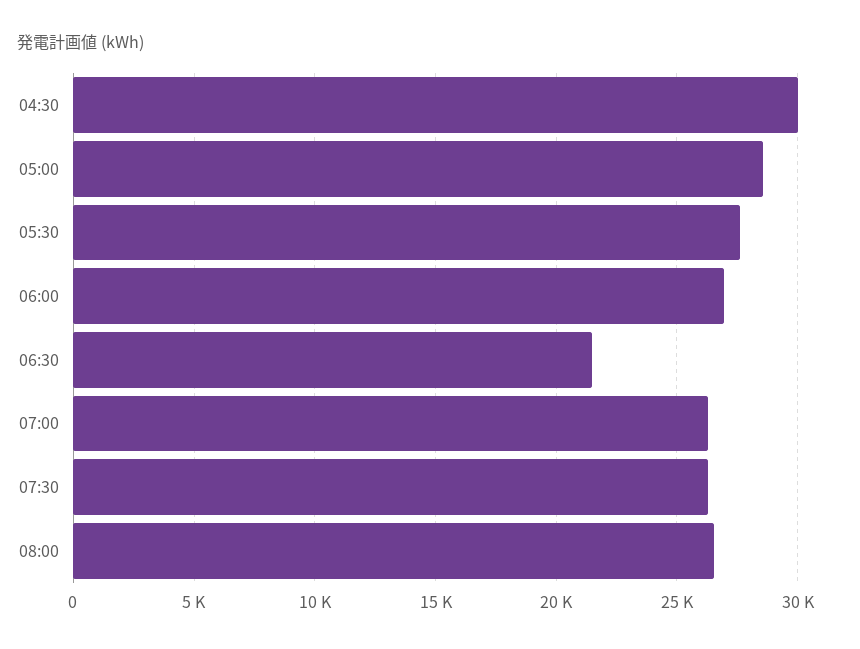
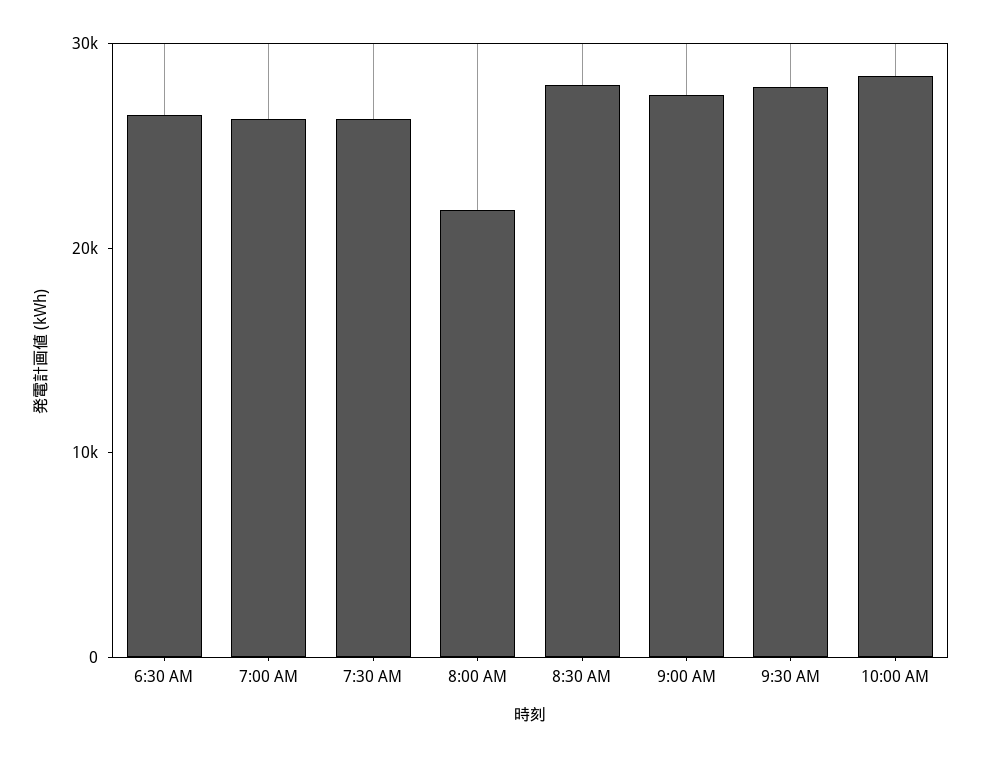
04:30: 30000 -> none
05:00: 28500 -> none
05:30: 27500 -> none
06:00: 27000 -> none
06:30: 21500 -> 26000
08:00: 26500 -> 22000
8:30 AM: none -> 28000
9:00 AM: none -> 28000
9:30 AM: none -> 28000
10:00 AM: none -> 28000

